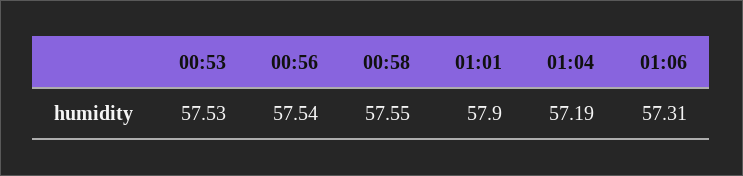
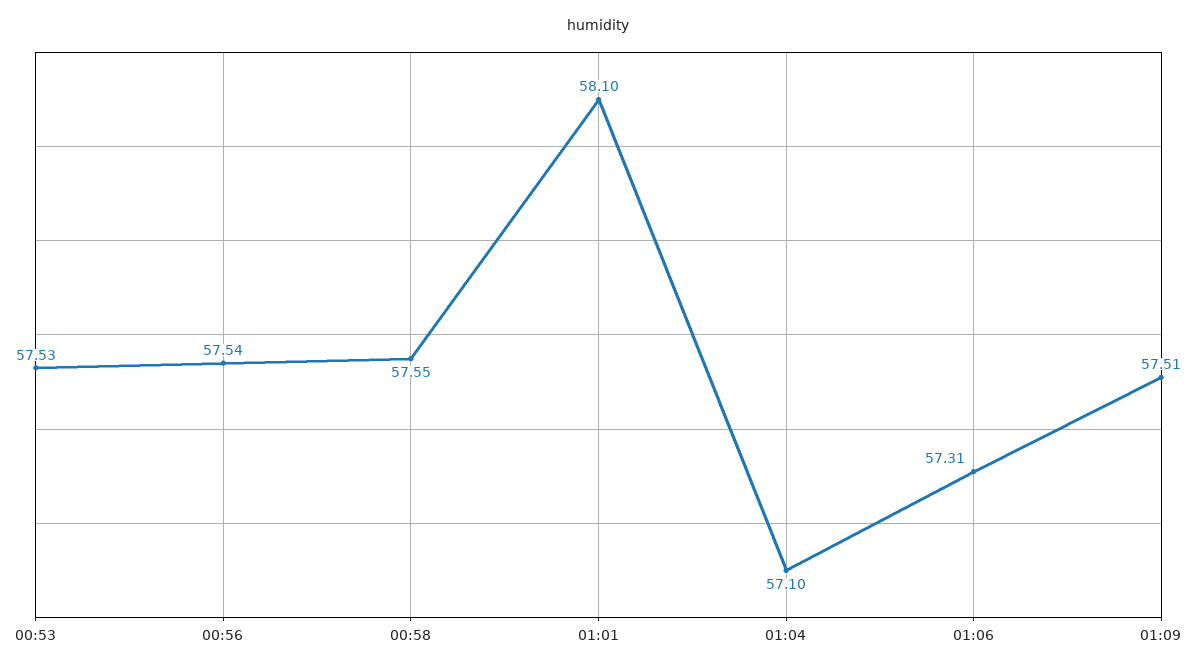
01:01: 57.9 -> 58.1
01:04: 57.19 -> 57.1
01:09: none -> 57.51

